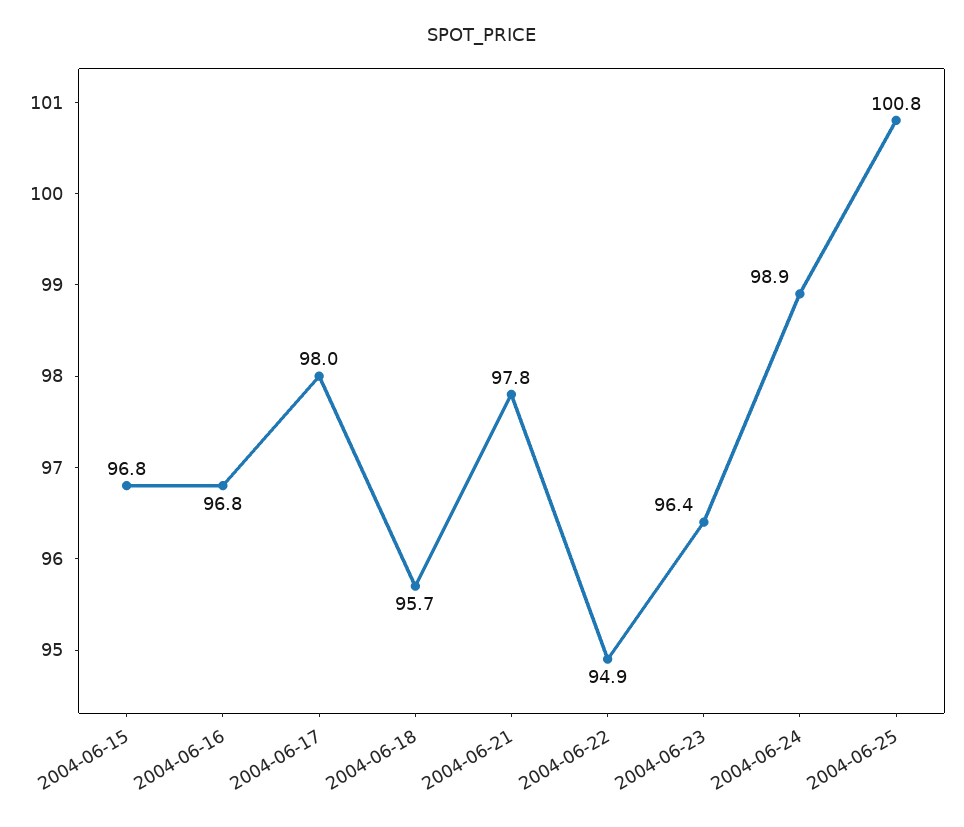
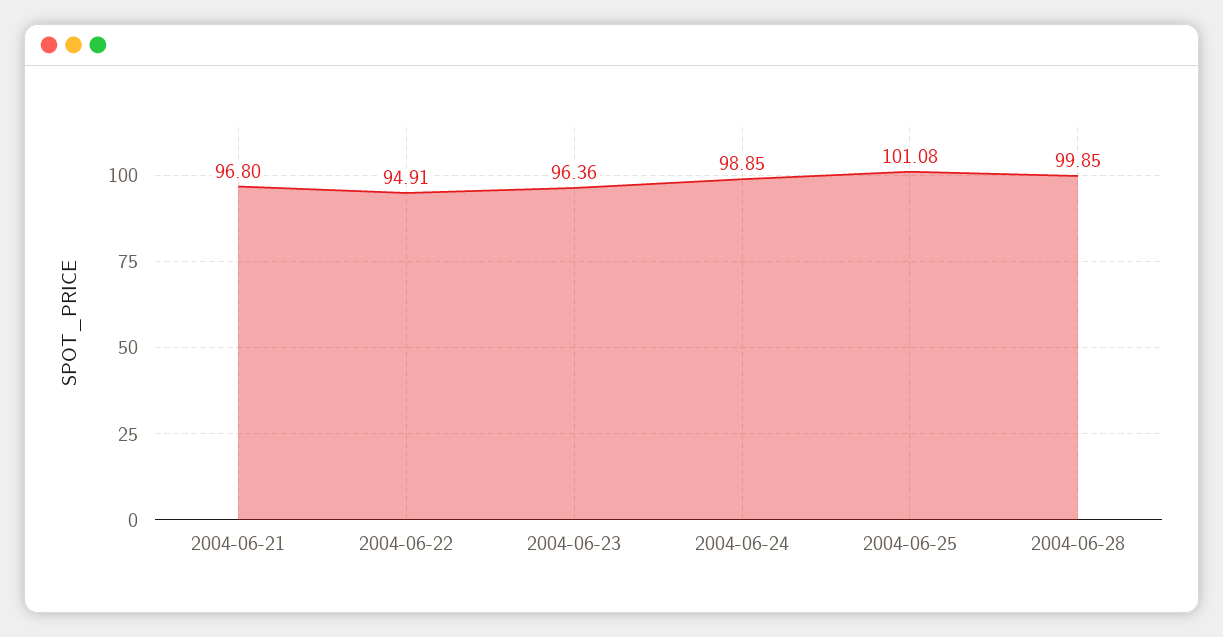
2004-06-15: 96.8 -> none
2004-06-16: 96.8 -> none
2004-06-17: 98 -> none
2004-06-18: 95.7 -> none
2004-06-21: 97.8 -> 96.8
2004-06-25: 100.8 -> 101.08
2004-06-28: none -> 99.85

